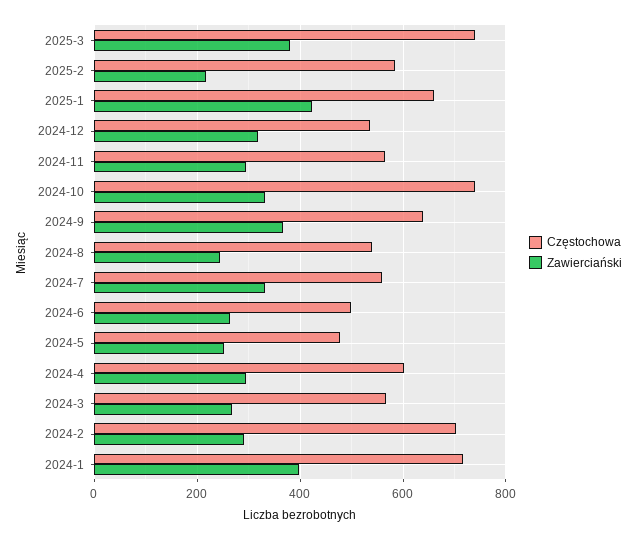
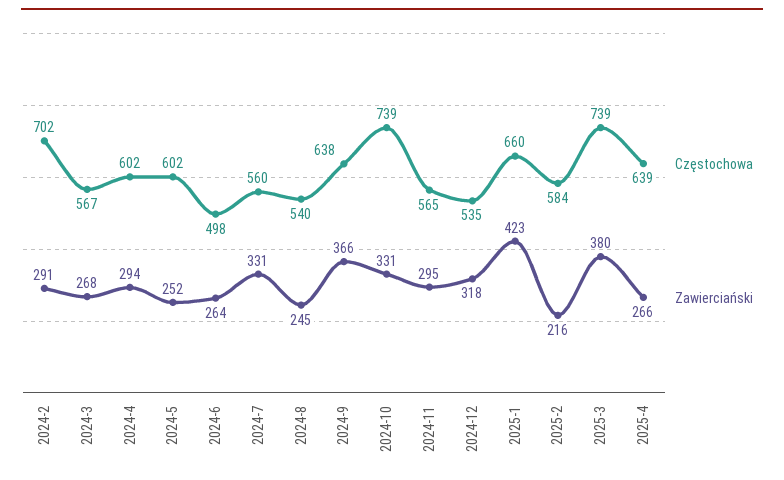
Częstochowa, 2024-5: 480 -> 602
Częstochowa, 2024-1: 720 -> none
Zawierciański, 2024-1: 400 -> none
Częstochowa, 2025-4: none -> 639
Zawierciański, 2025-4: none -> 266

